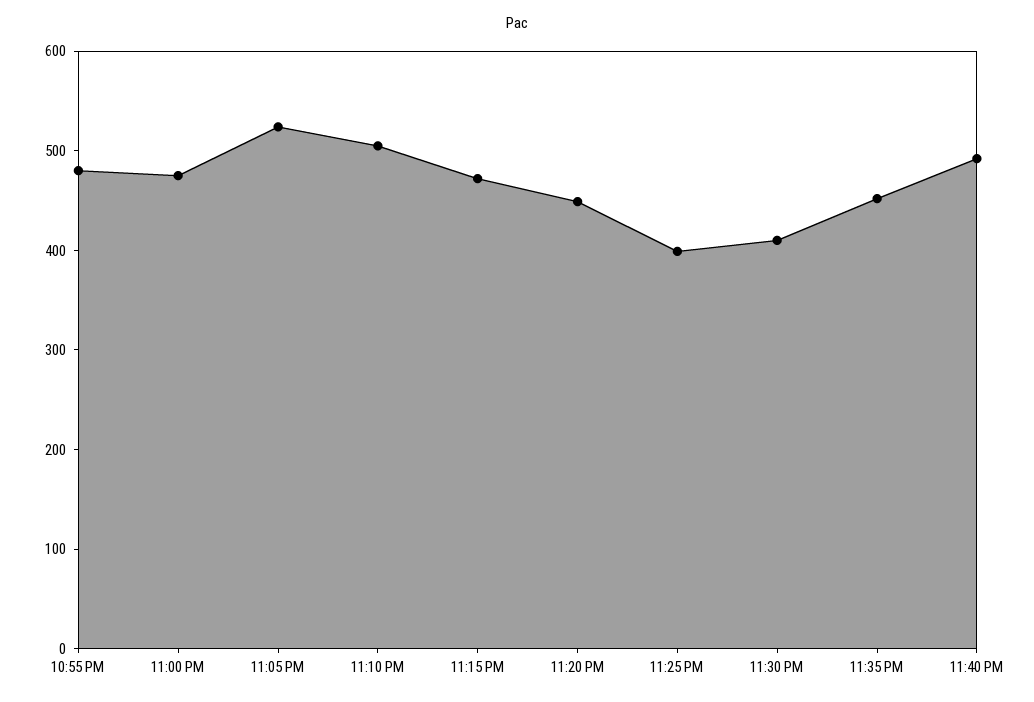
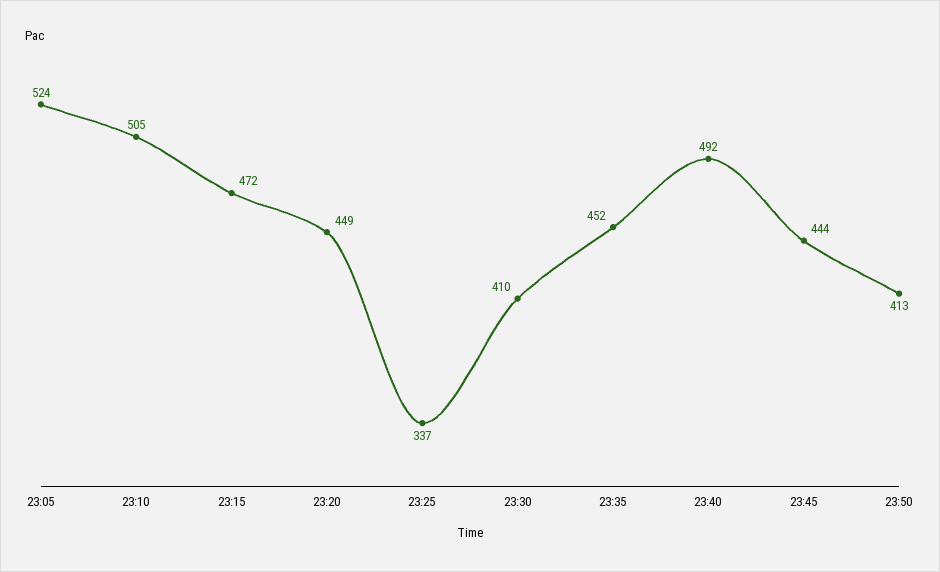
10:55 PM: 480 -> none
11:00 PM: 480 -> none
11:25 PM: 400 -> 337
23:45: none -> 444
23:50: none -> 413

